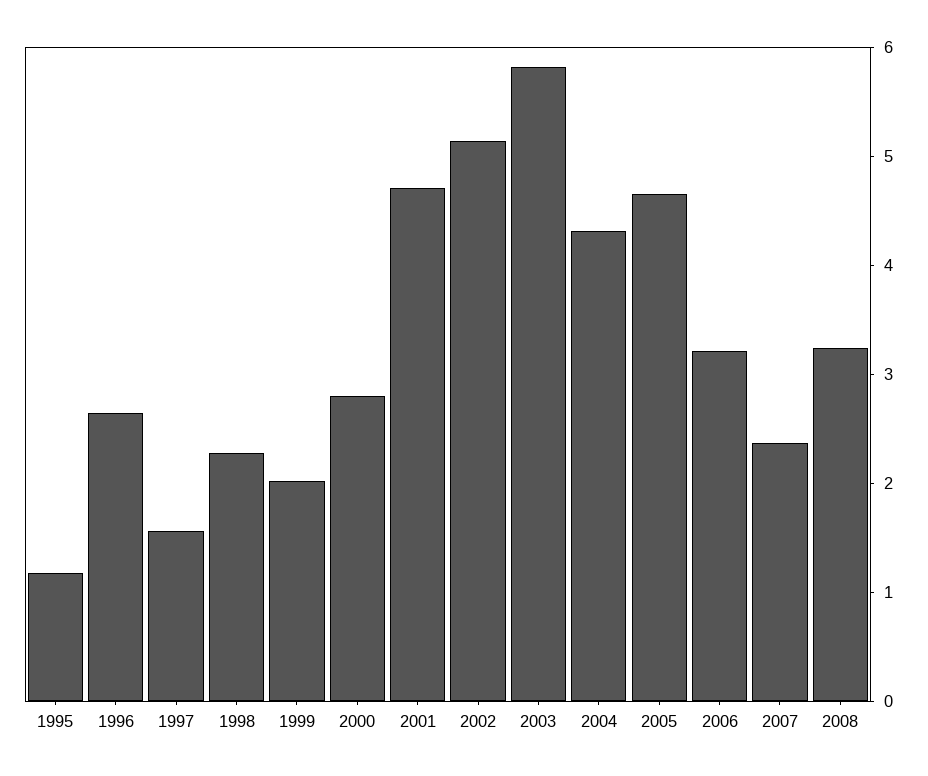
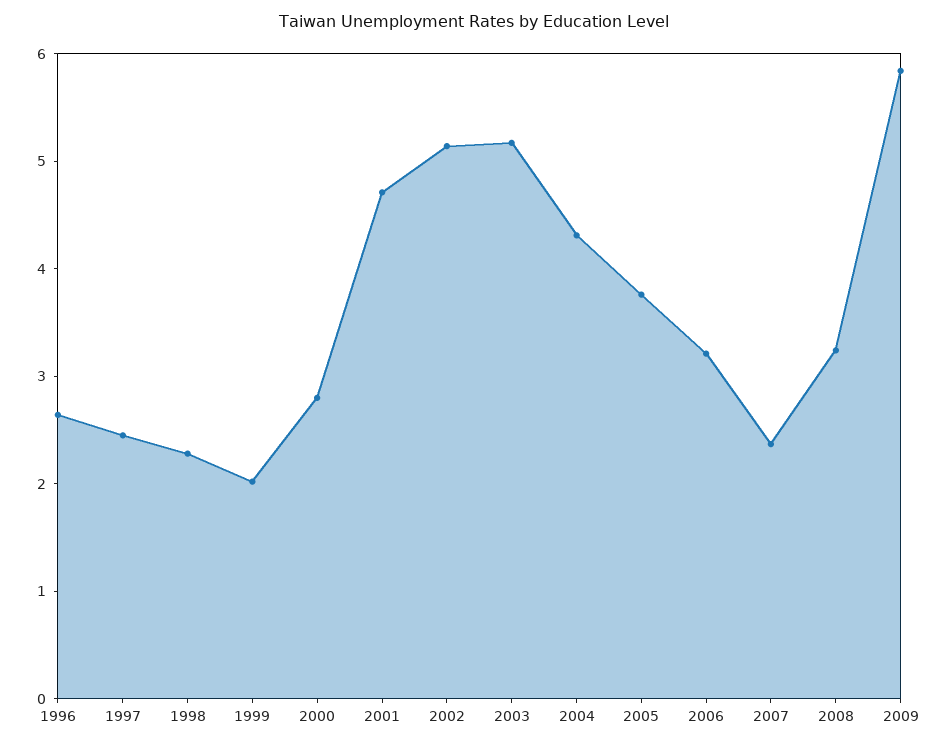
1995: 1.2 -> none
1997: 1.6 -> 2.4
2003: 5.8 -> 5.2
2005: 4.6 -> 3.8
2009: none -> 5.8

